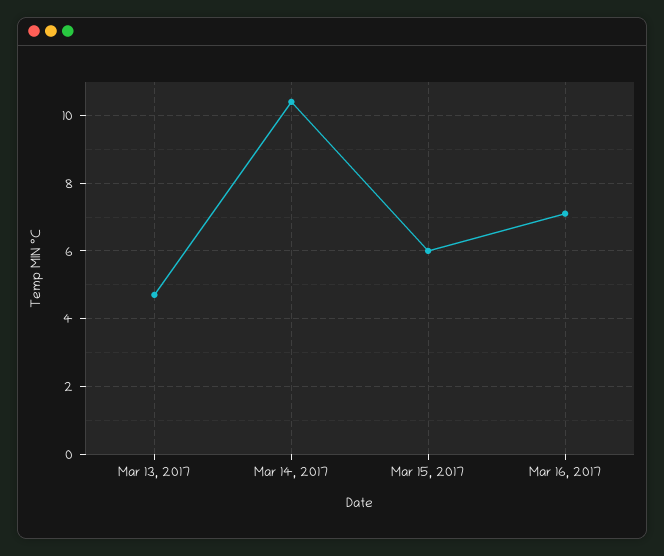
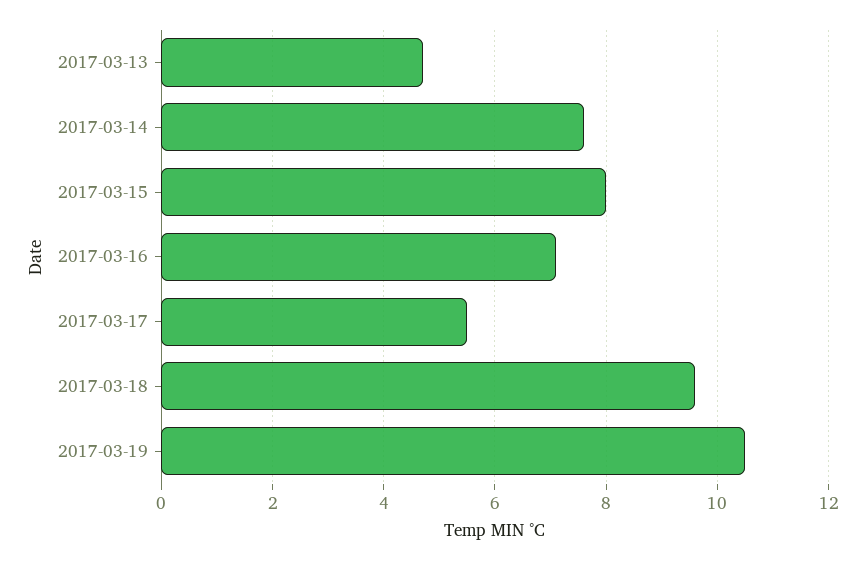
Mar 14, 2017: 10.5 -> 7.5
Mar 15, 2017: 6 -> 8
2017-03-17: none -> 5.5
2017-03-18: none -> 9.5
2017-03-19: none -> 10.5

